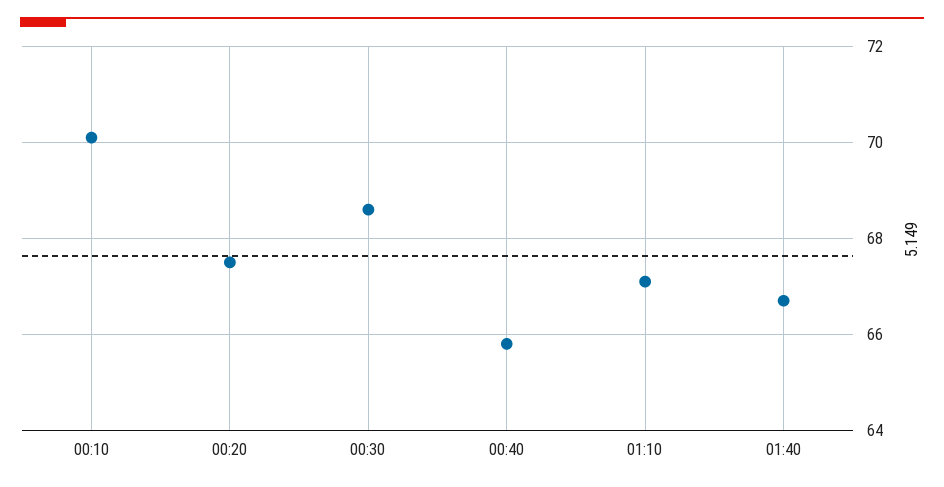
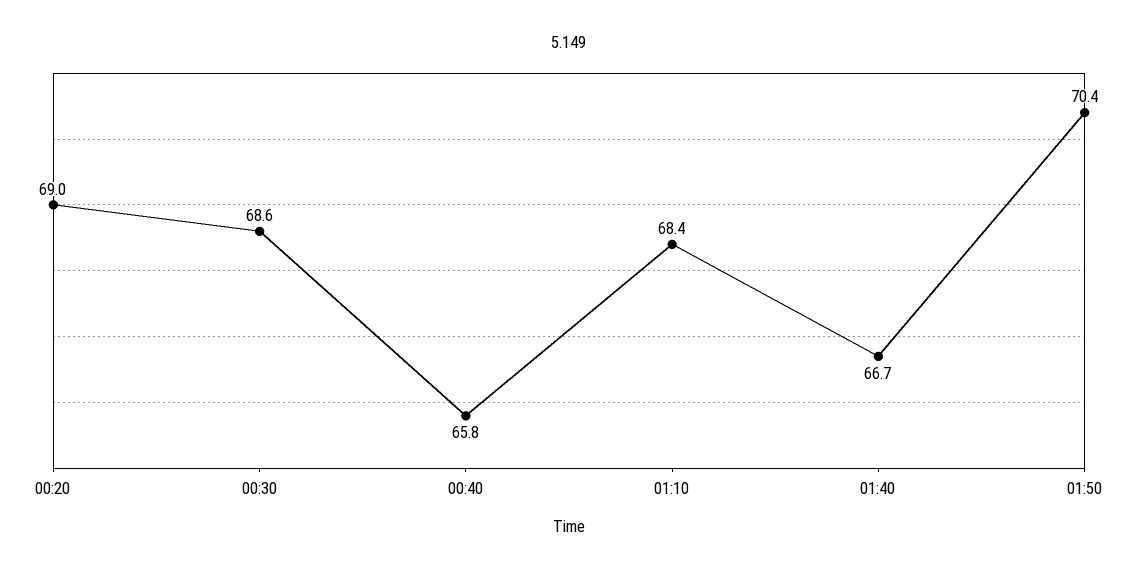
00:10: 70 -> none
00:20: 67.5 -> 69
01:10: 67 -> 68.4
01:50: none -> 70.4

